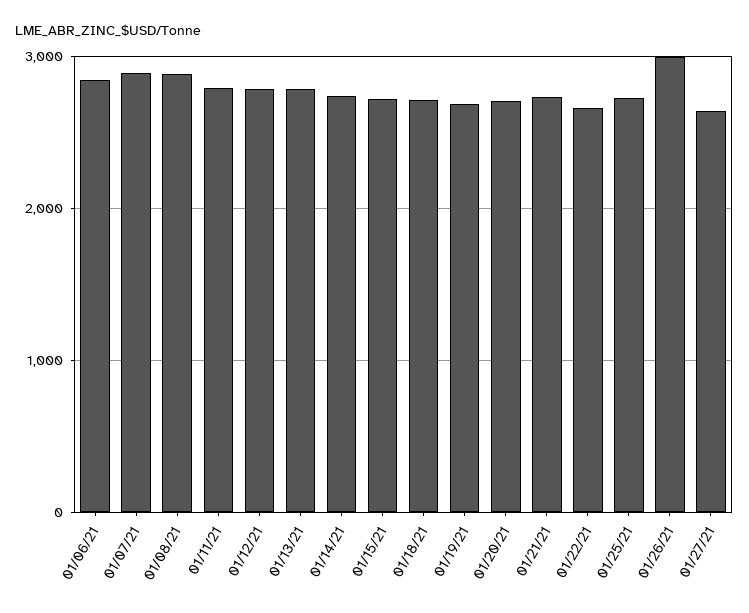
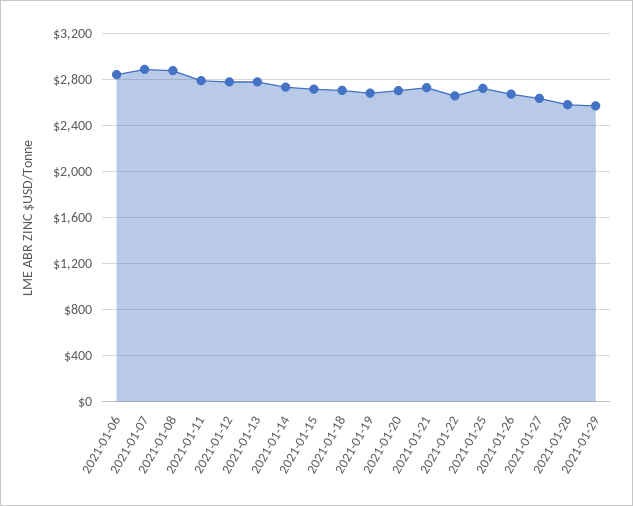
01/26/21: 3000 -> 2700
2021-01-28: none -> 2600
2021-01-29: none -> 2600

